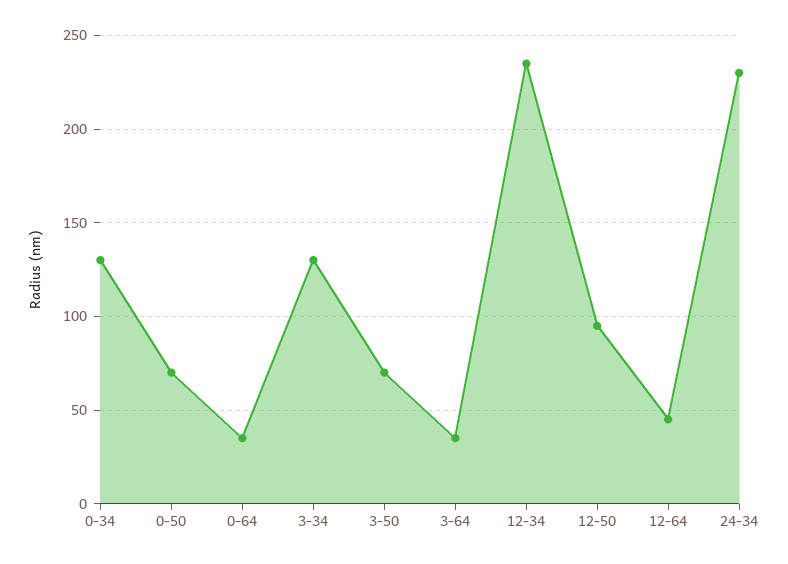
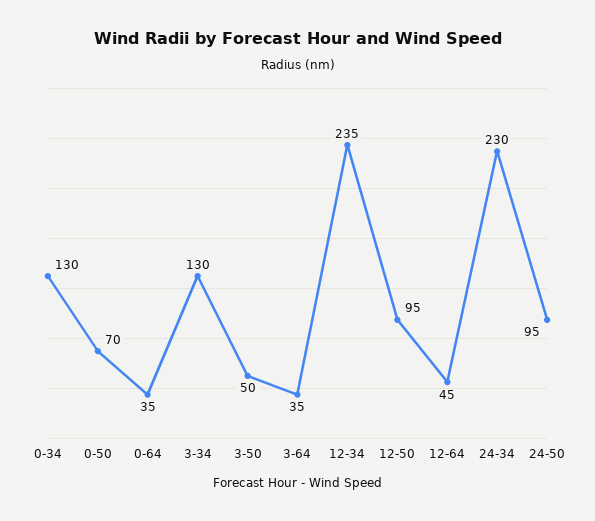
3-50: 70 -> 50
24-50: none -> 95

